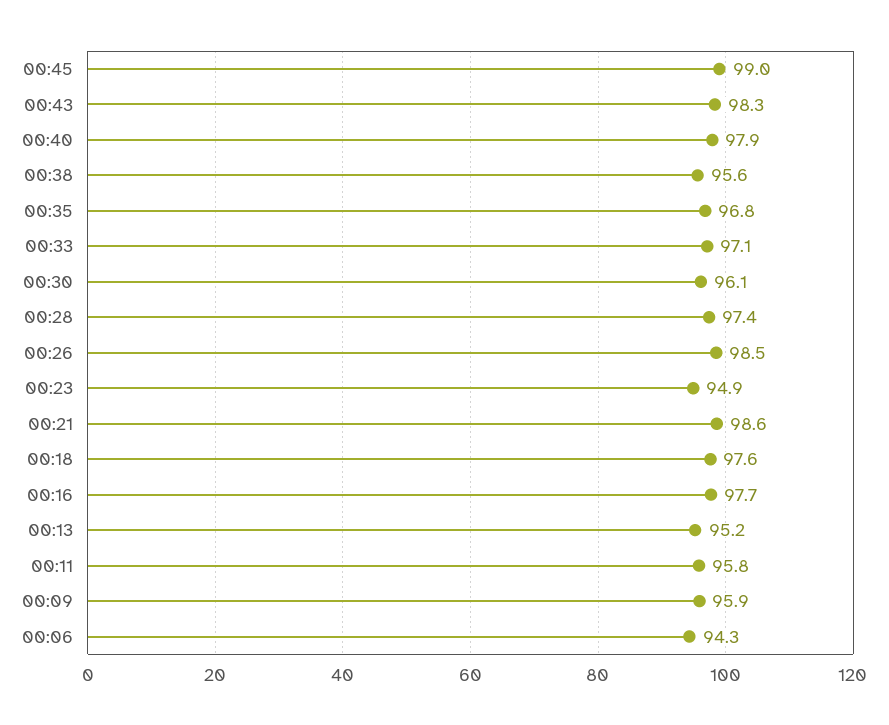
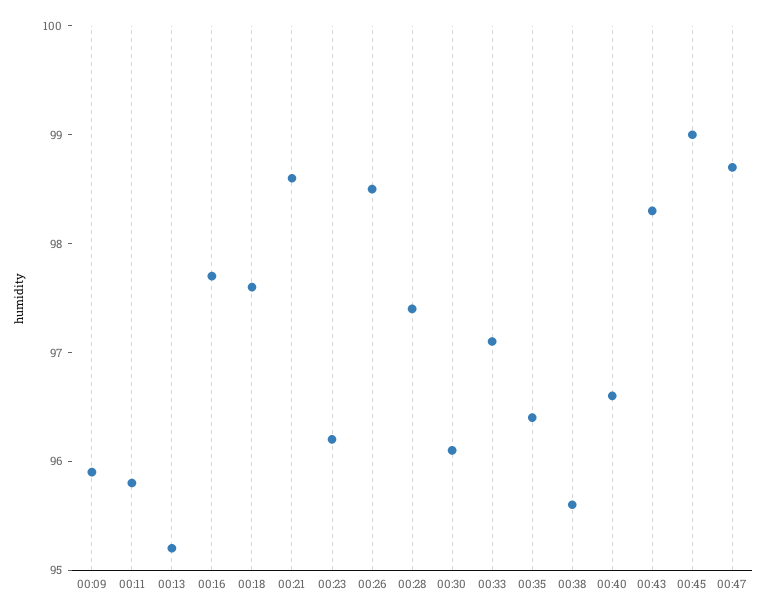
00:40: 97.9 -> 96.6
00:35: 96.8 -> 96.4
00:23: 94.9 -> 96.2
00:06: 94.3 -> none
00:47: none -> 98.7

